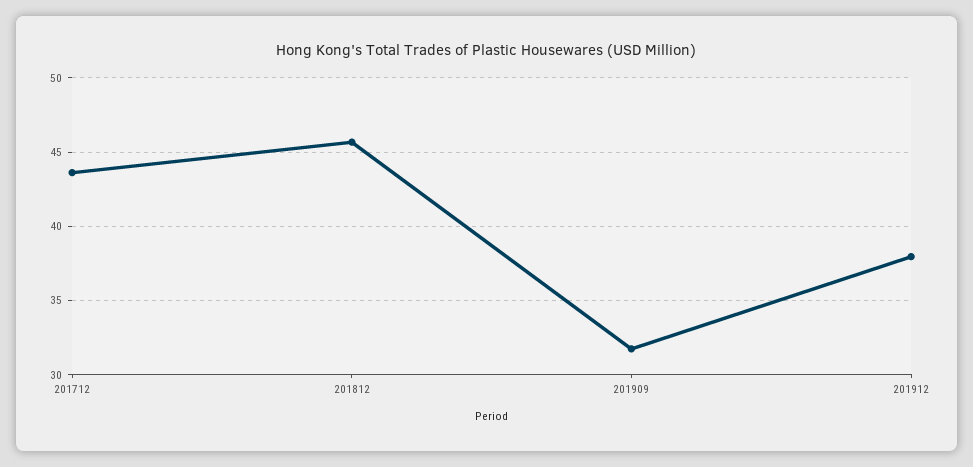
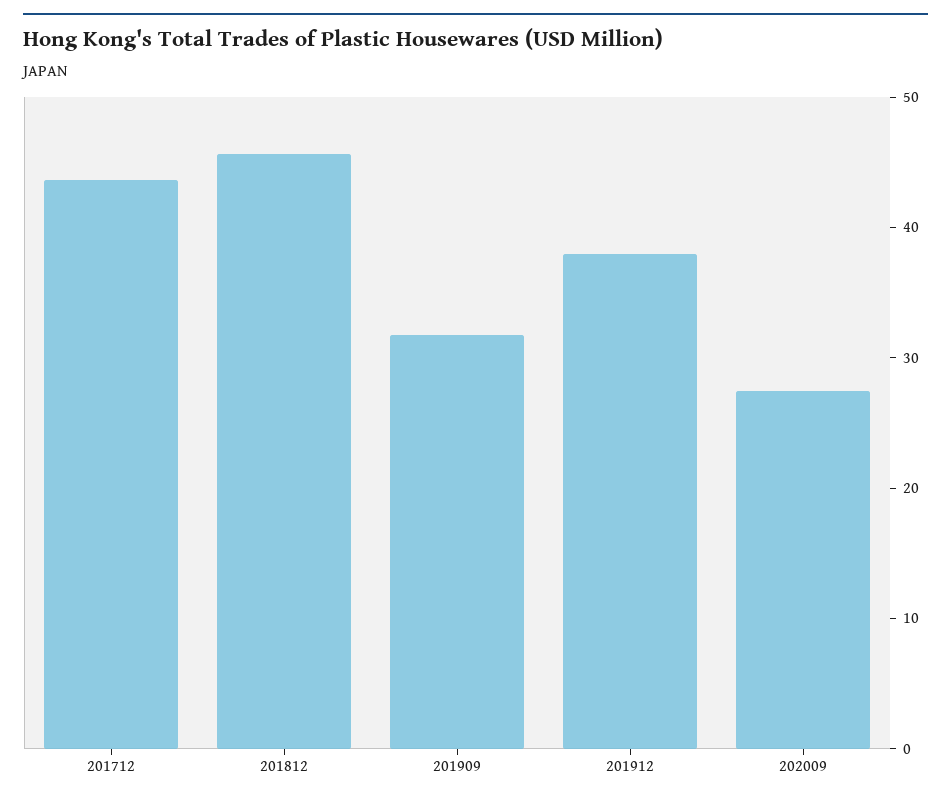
202009: none -> 28

